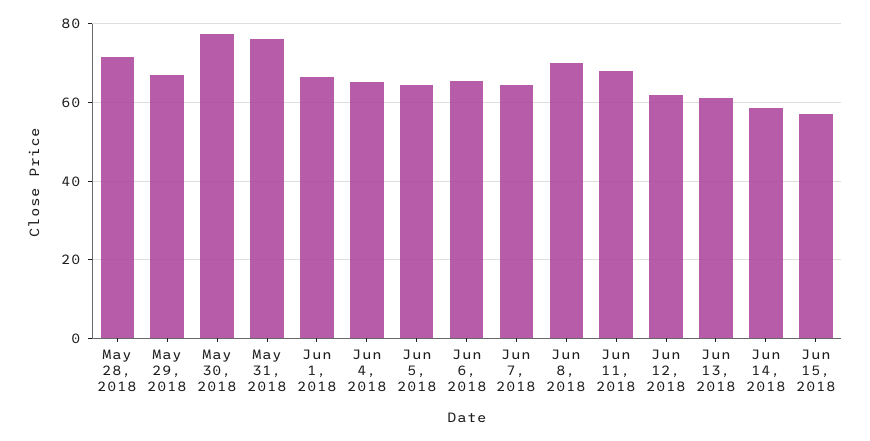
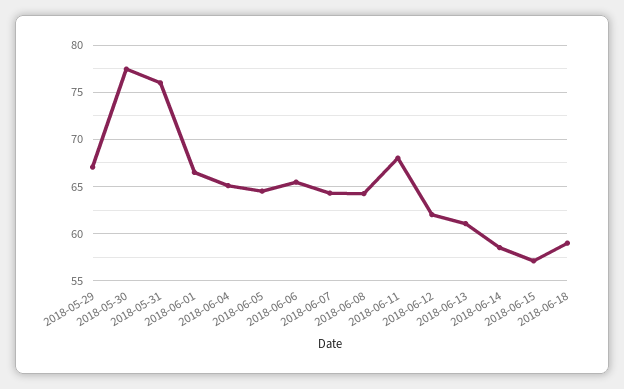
May 28, 2018: 72 -> none
Jun 8, 2018: 70 -> 64
2018-06-18: none -> 59

